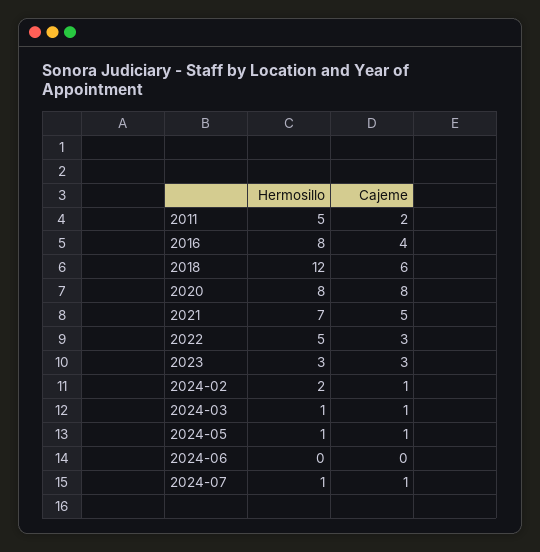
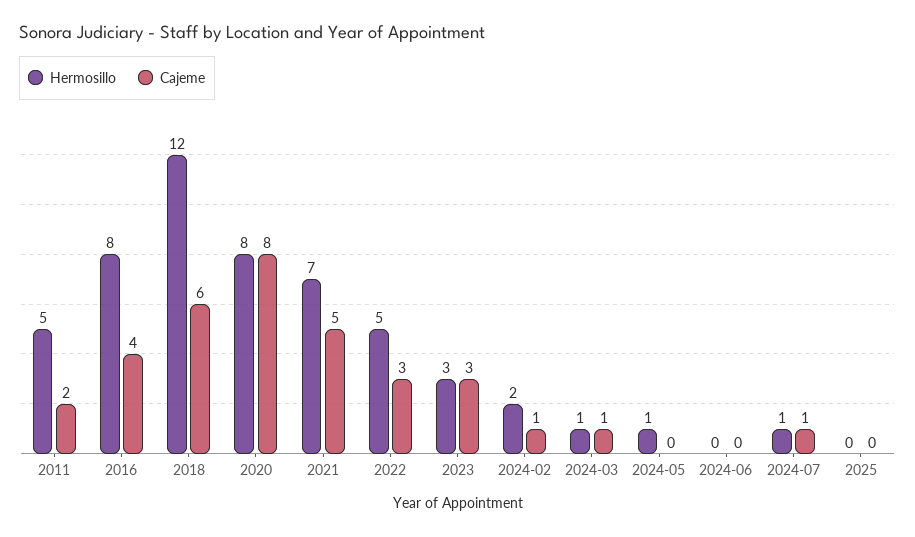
Cajeme, 2024-05: 1 -> 0
Hermosillo, 2025: none -> 0
Cajeme, 2025: none -> 0

